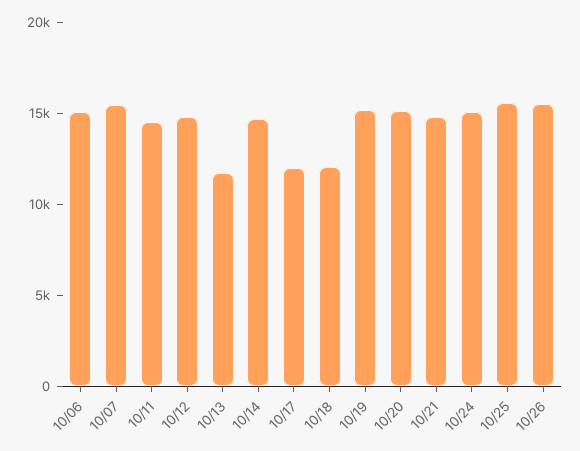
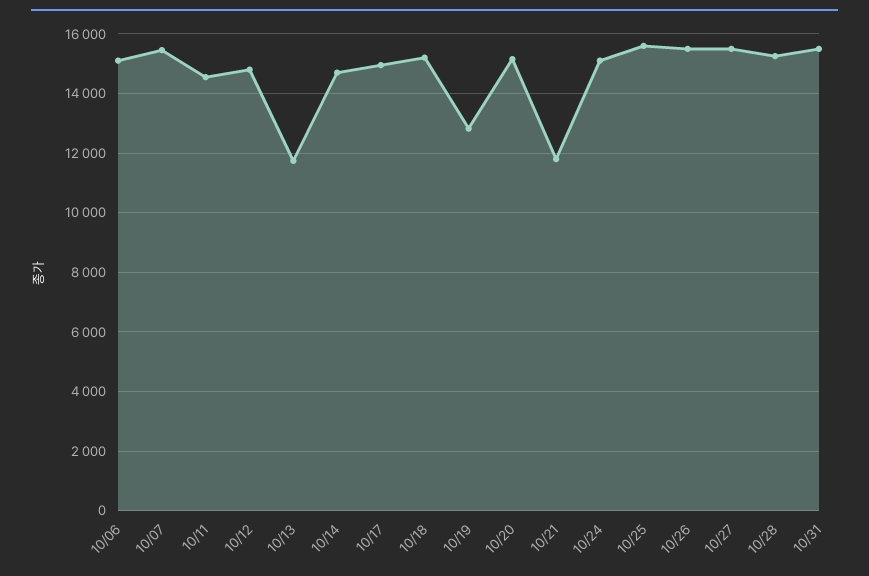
10/17: 12000 -> 15000
10/18: 12000 -> 15250
10/19: 15000 -> 12750
10/21: 15000 -> 11750
10/27: none -> 15500
10/28: none -> 15250
10/31: none -> 15500

